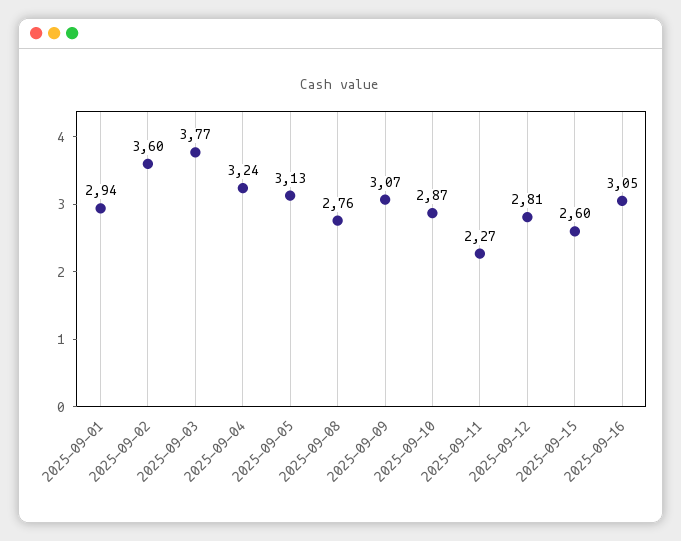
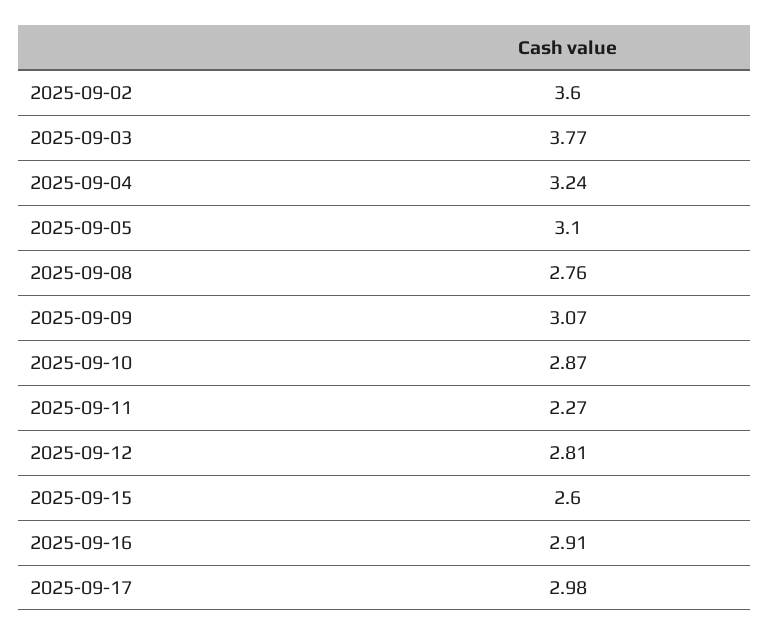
2025-09-01: 2.94 -> none
2025-09-05: 3.13 -> 3.1
2025-09-16: 3.05 -> 2.91
2025-09-17: none -> 2.98

